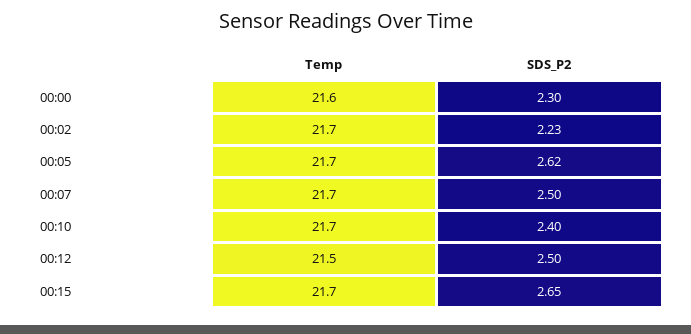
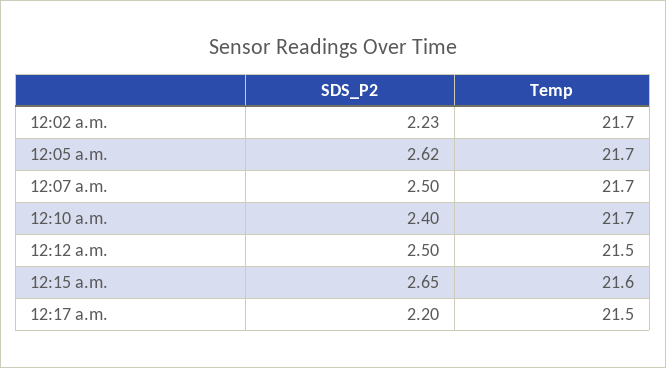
Temp, 00:00: 21.6 -> none
SDS_P2, 00:00: 2.3 -> none
Temp, 00:15: 21.7 -> 21.6
SDS_P2, 12:17 a.m.: none -> 2.2
Temp, 12:17 a.m.: none -> 21.5

